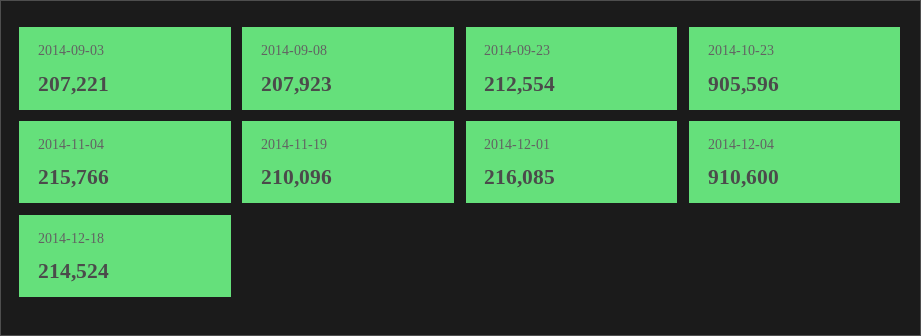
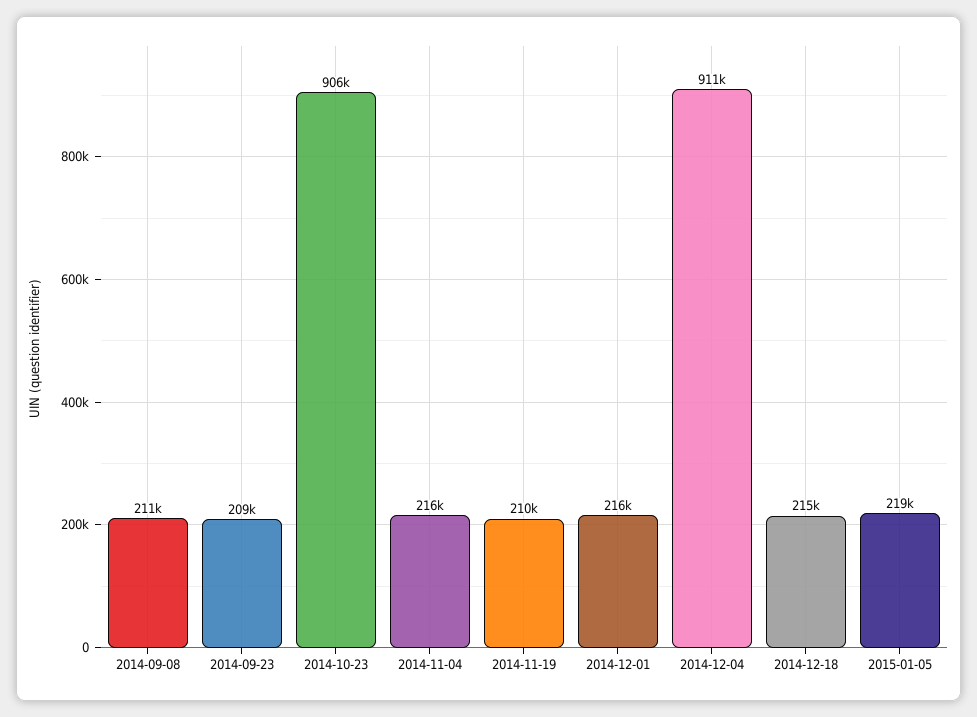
2014-09-03: 207221 -> none
2014-09-08: 207923 -> 211000
2014-09-23: 212554 -> 209000
2015-01-05: none -> 219000

